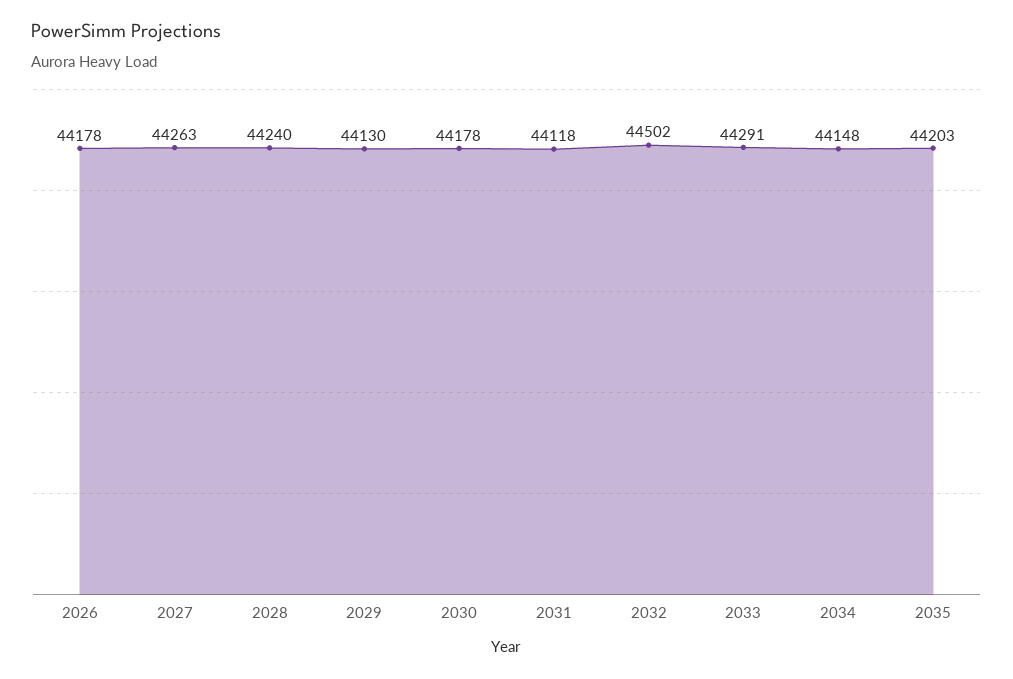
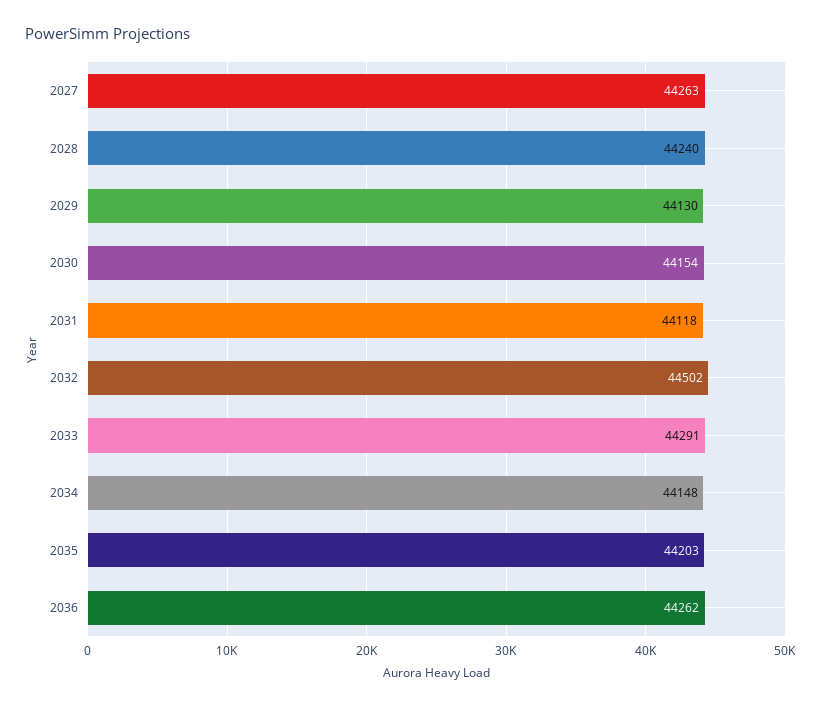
2026: 44178 -> none
2030: 44178 -> 44154
2036: none -> 44262

